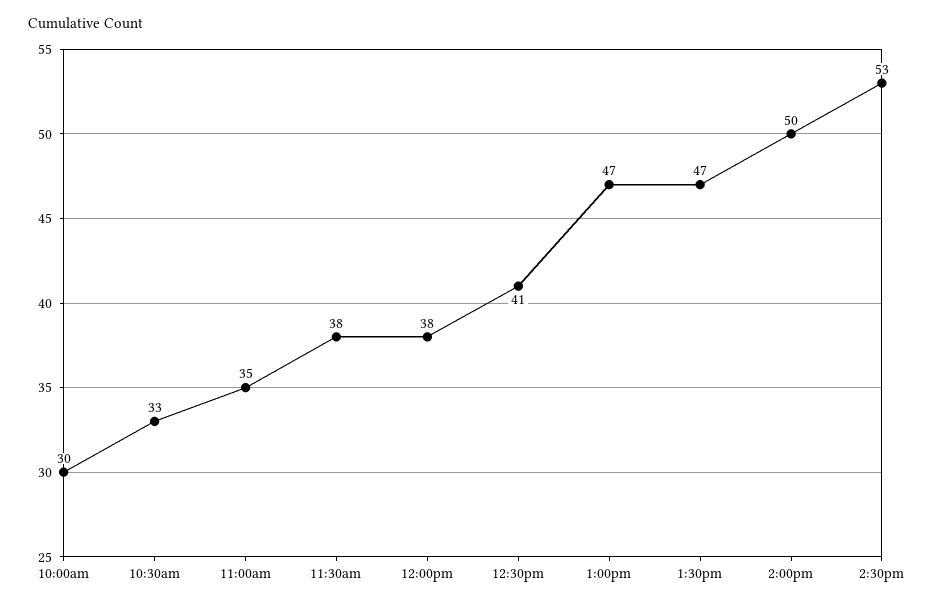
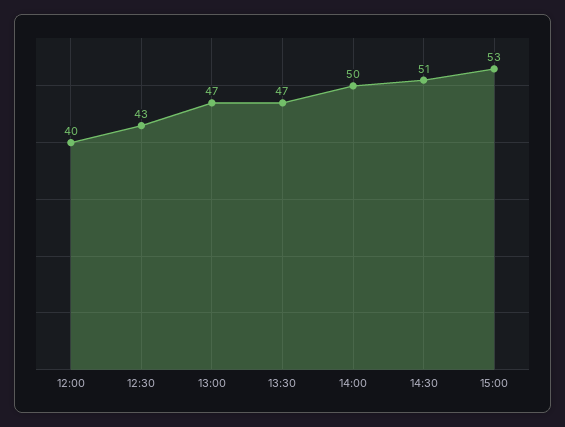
10:00am: 30 -> none
10:30am: 33 -> none
11:00am: 35 -> none
11:30am: 38 -> none
12:00pm: 38 -> 40
12:30pm: 41 -> 43
2:30pm: 53 -> 51
15:00: none -> 53

